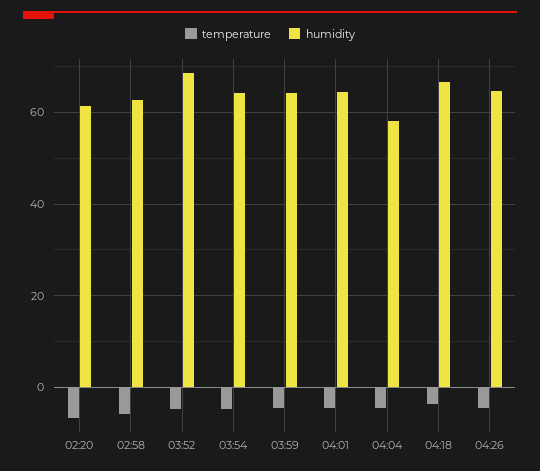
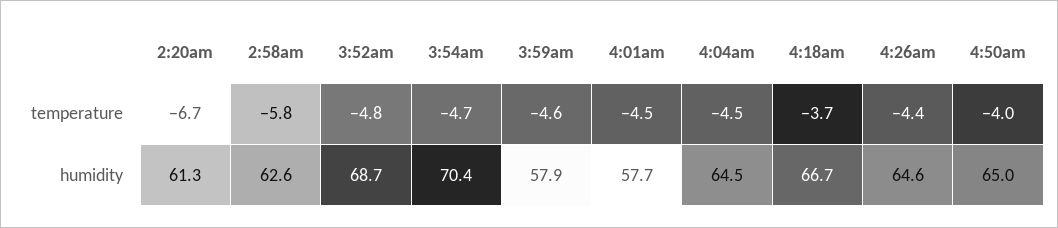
humidity, 03:54: 64 -> 70.4
humidity, 03:59: 64 -> 57.9
humidity, 04:01: 64 -> 57.7
humidity, 04:04: 58 -> 64.5
temperature, 4:50am: none -> -4
humidity, 4:50am: none -> 65

